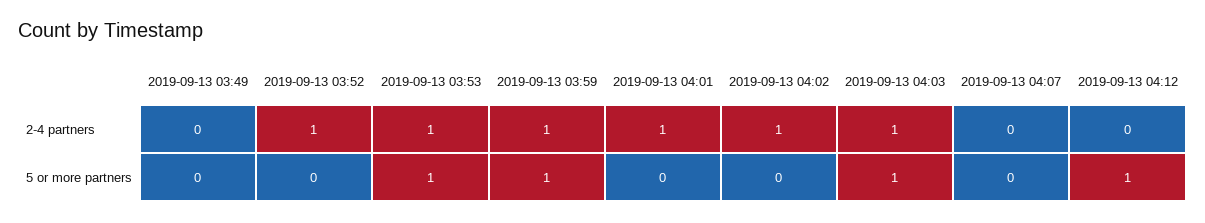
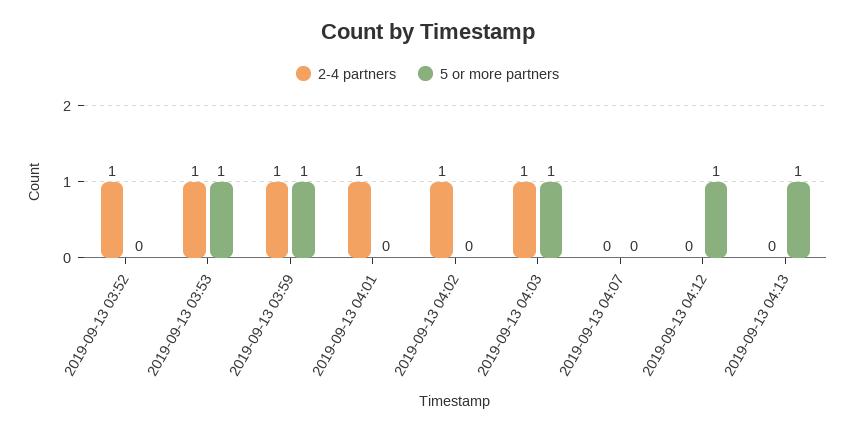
2-4 partners, 2019-09-13 03:49: 0 -> none
5 or more partners, 2019-09-13 03:49: 0 -> none
2-4 partners, 2019-09-13 04:13: none -> 0
5 or more partners, 2019-09-13 04:13: none -> 1

